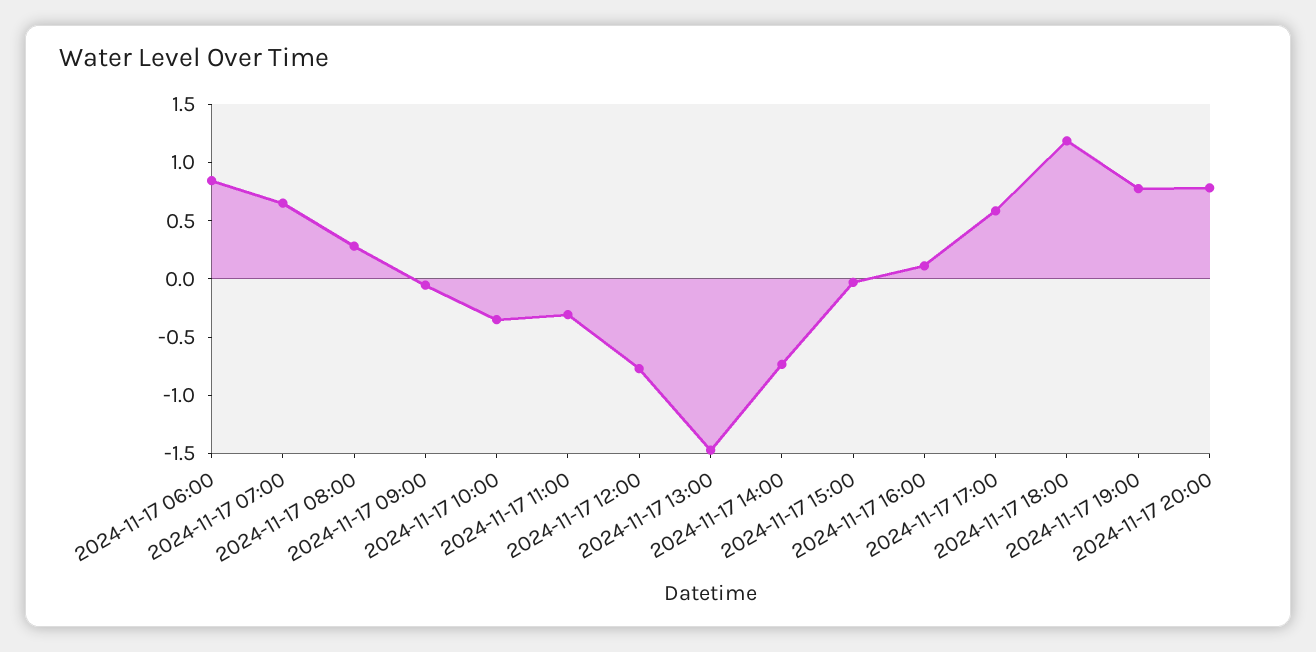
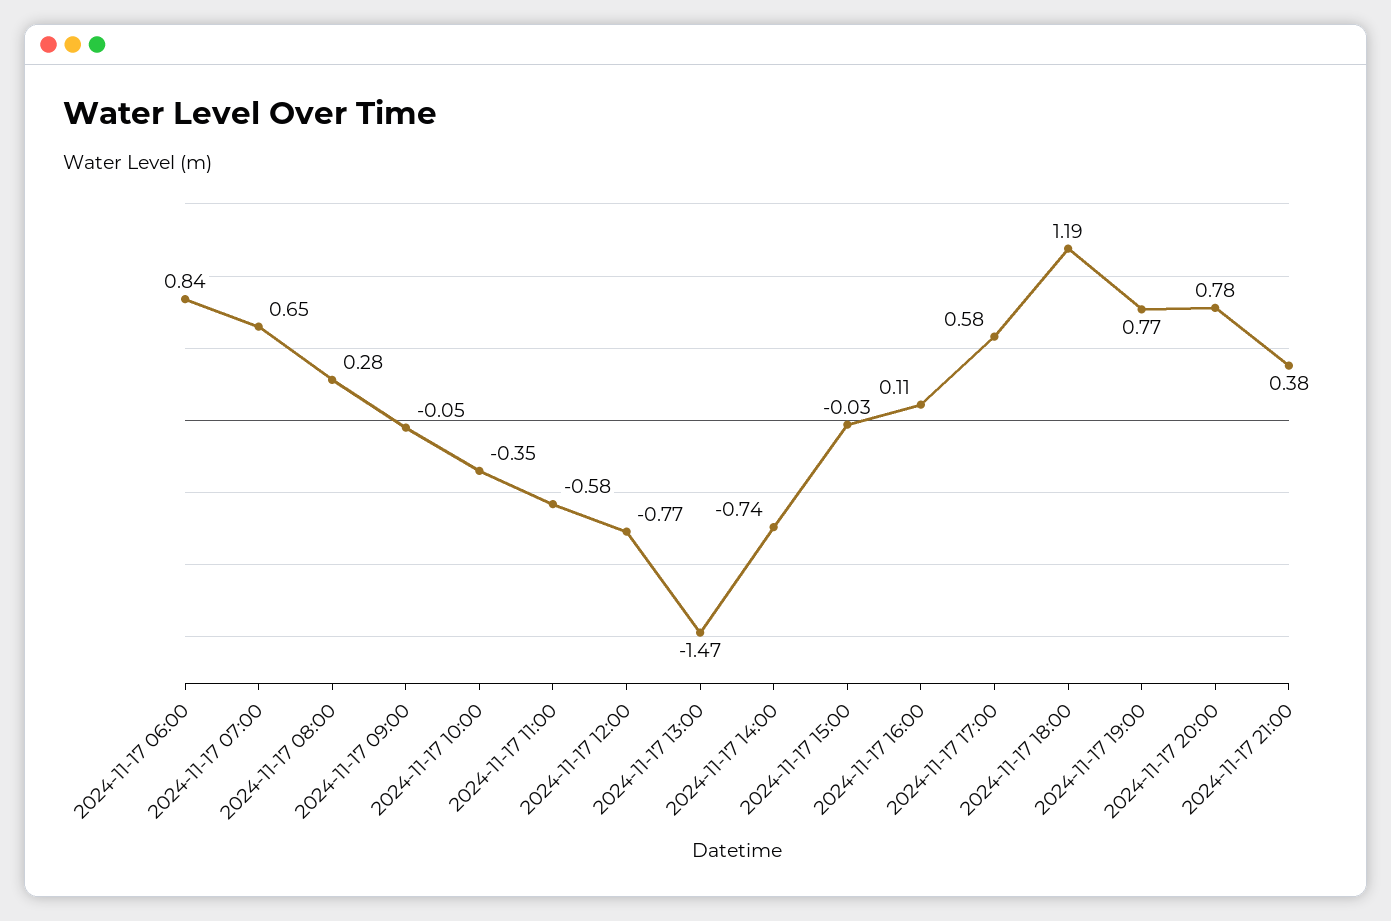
2024-11-17 11:00: -0.3 -> -0.58
2024-11-17 21:00: none -> 0.38

